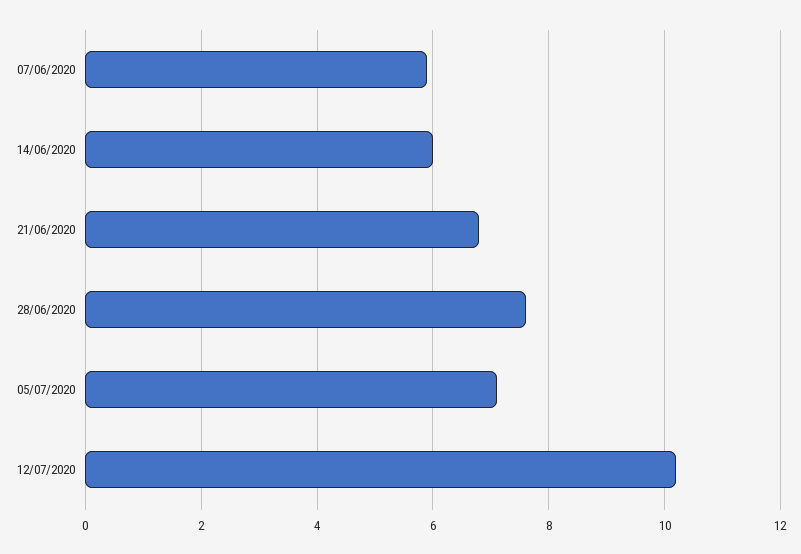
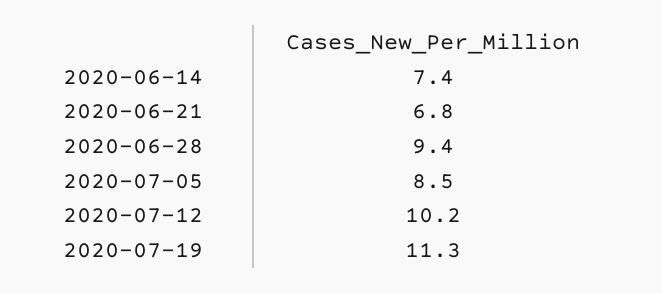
07/06/2020: 6 -> none
14/06/2020: 6 -> 7.4
28/06/2020: 7.5 -> 9.4
05/07/2020: 7 -> 8.5
2020-07-19: none -> 11.3

